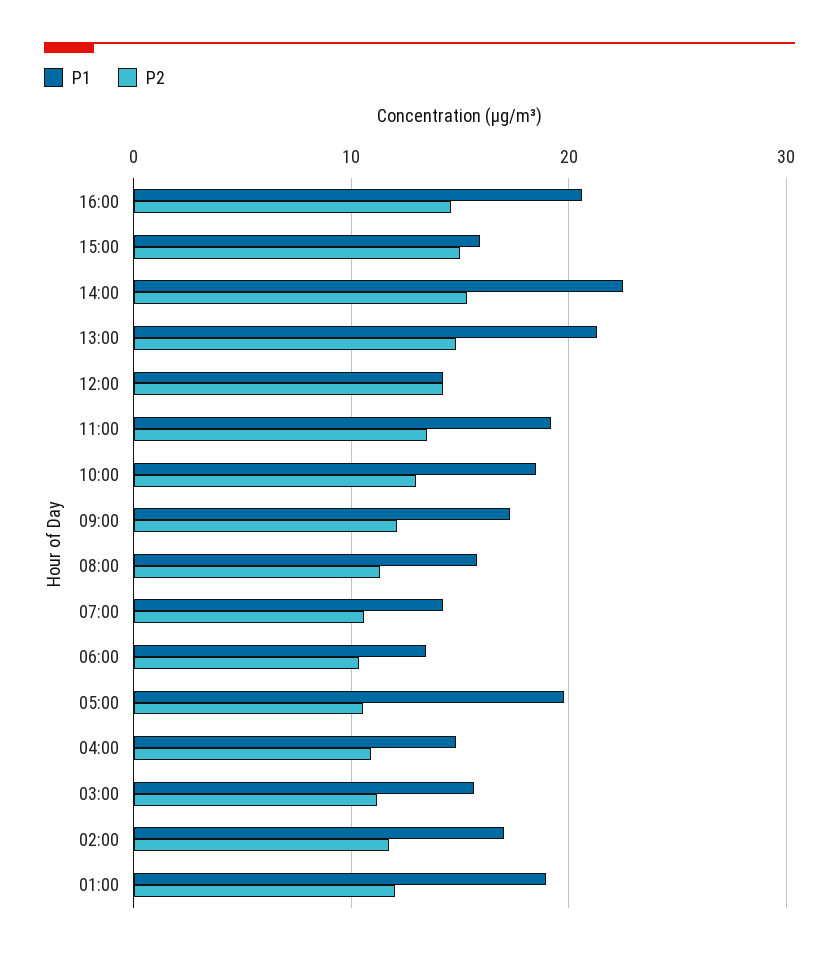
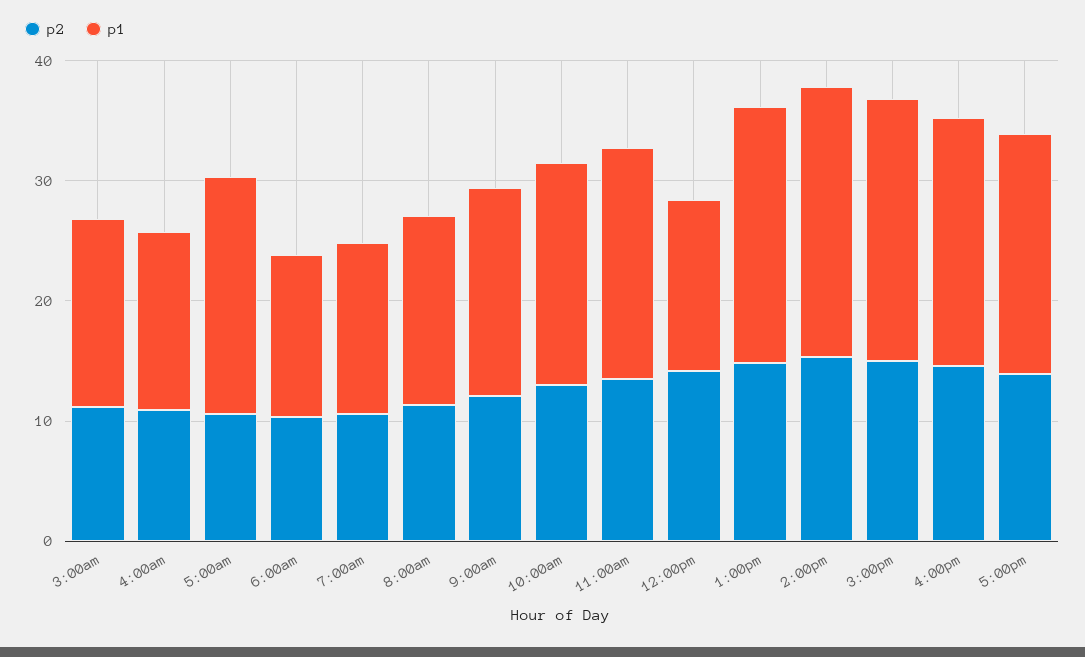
P1, 15:00: 16 -> 22
P1, 02:00: 17 -> none
P2, 02:00: 12 -> none
P1, 01:00: 19 -> none
P2, 01:00: 12 -> none
P2, 5:00pm: none -> 14
P1, 5:00pm: none -> 20

